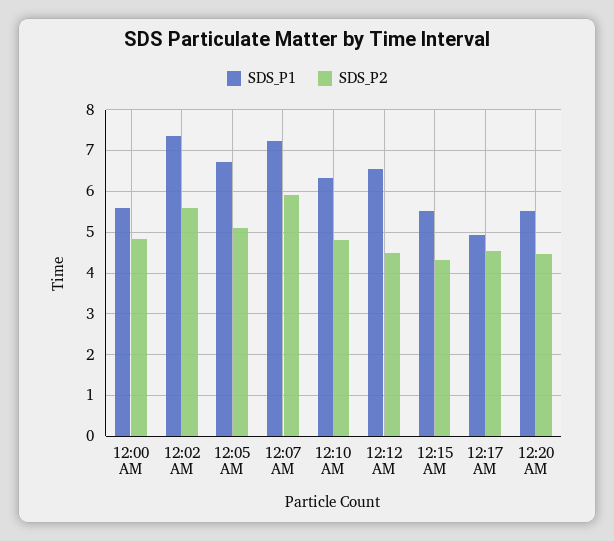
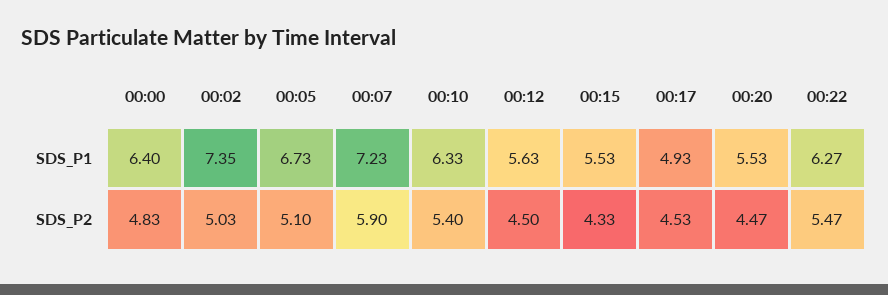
SDS_P1, 12:00 AM: 5.6 -> 6.4
SDS_P2, 12:02 AM: 5.6 -> 5.03
SDS_P2, 12:10 AM: 4.8 -> 5.4
SDS_P1, 12:12 AM: 6.6 -> 5.63
SDS_P1, 00:22: none -> 6.27
SDS_P2, 00:22: none -> 5.47

